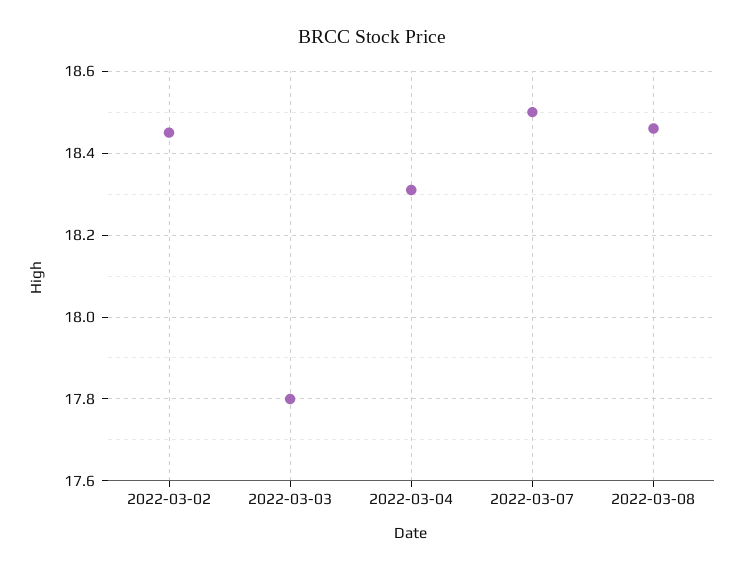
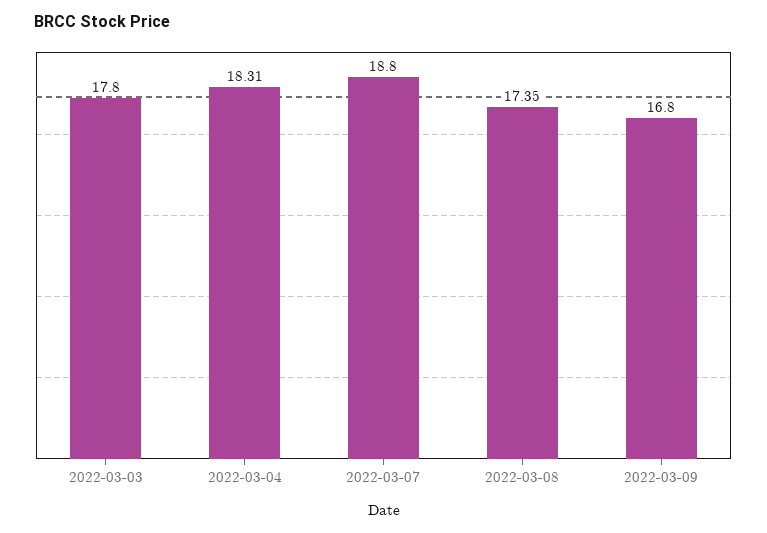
2022-03-02: 18.45 -> none
2022-03-07: 18.5 -> 18.8
2022-03-08: 18.45 -> 17.35
2022-03-09: none -> 16.8

